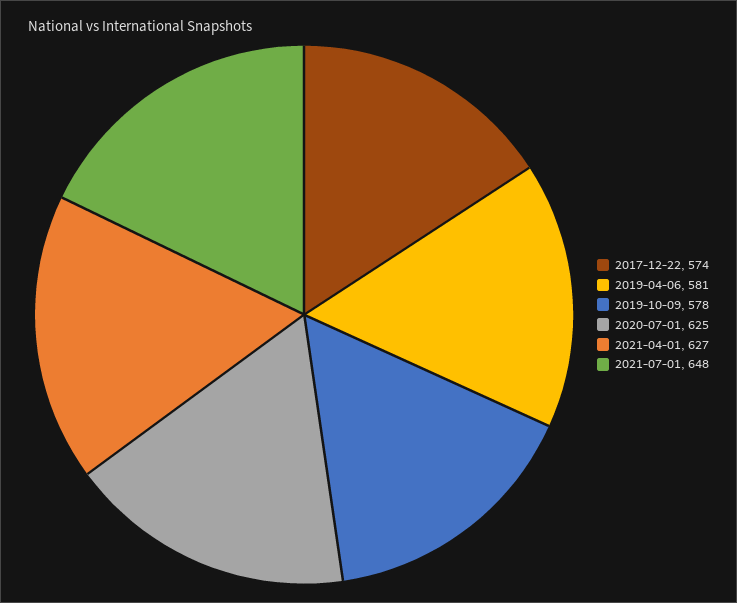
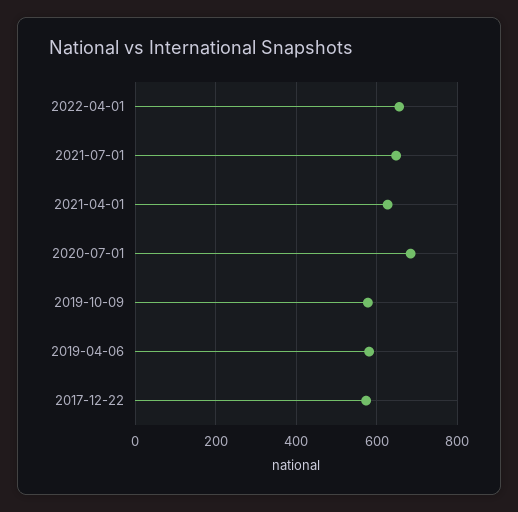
2020-07-01: 625 -> 680
2022-04-01: none -> 660

